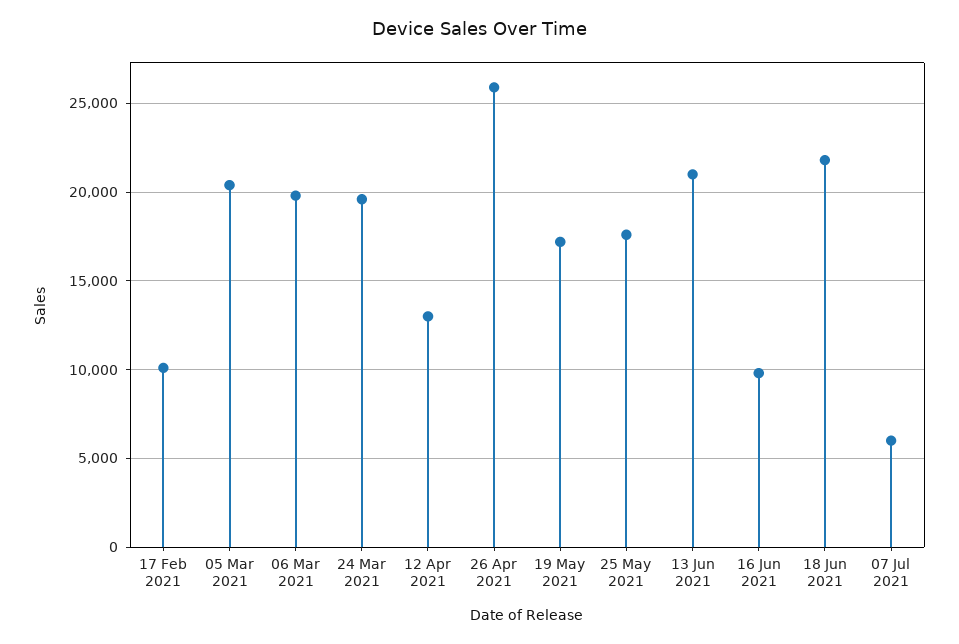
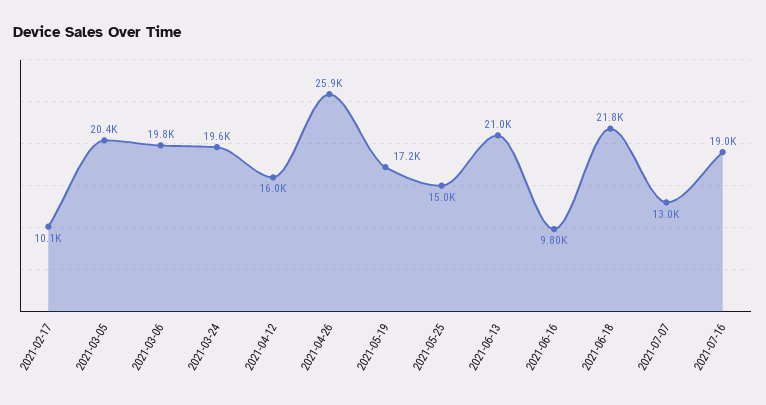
12 Apr 2021: 13000 -> 16000
25 May 2021: 17500 -> 15000
07 Jul 2021: 6000 -> 13000
2021-07-16: none -> 19000

